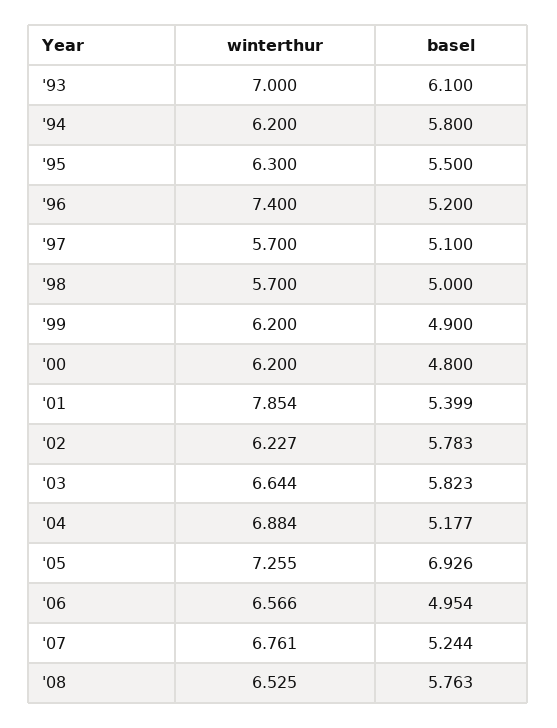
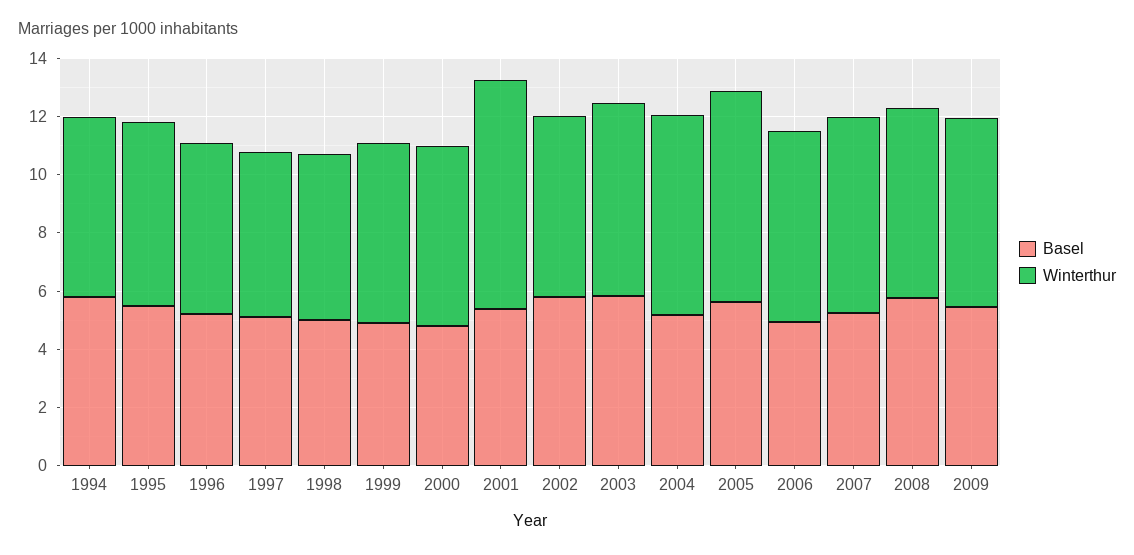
winterthur, '93: 7 -> none
basel, '93: 6.1 -> none
winterthur, '96: 7.4 -> 6
basel, '05: 6.926 -> 5.5
basel, 2009: none -> 5.5
winterthur, 2009: none -> 6.5

